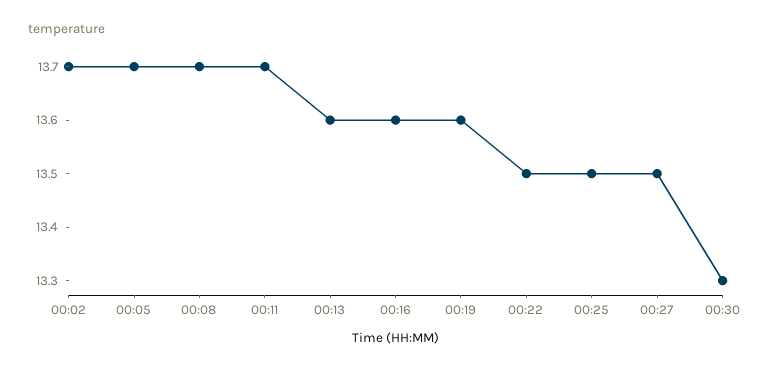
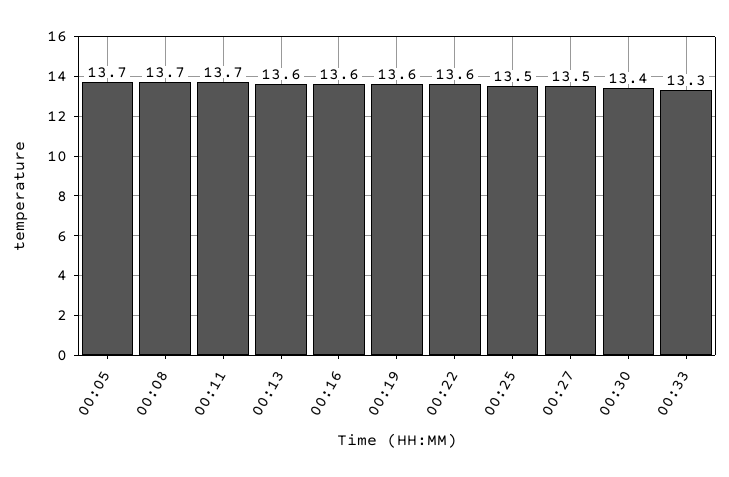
00:02: 13.7 -> none
00:22: 13.5 -> 13.6
00:30: 13.3 -> 13.4
00:33: none -> 13.3

